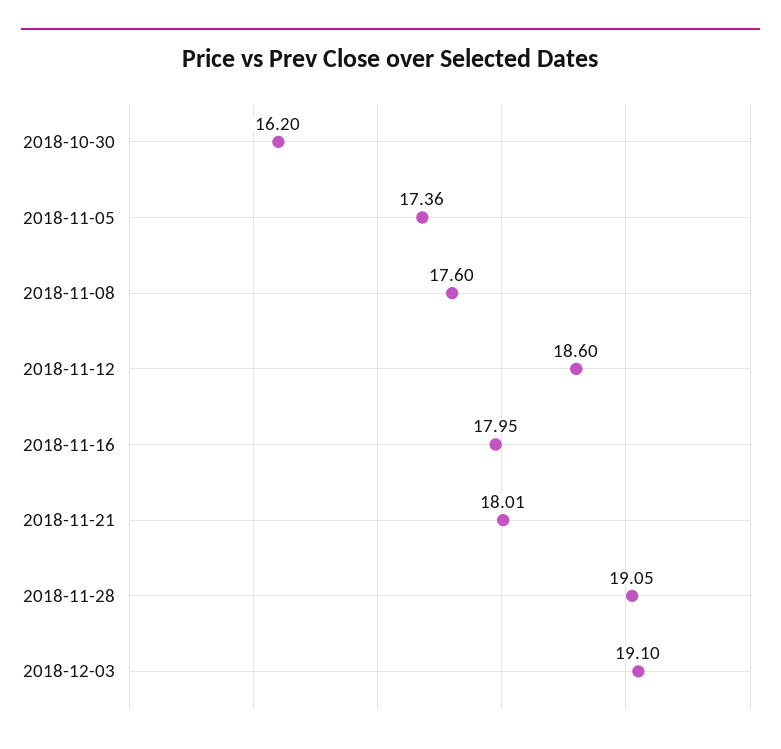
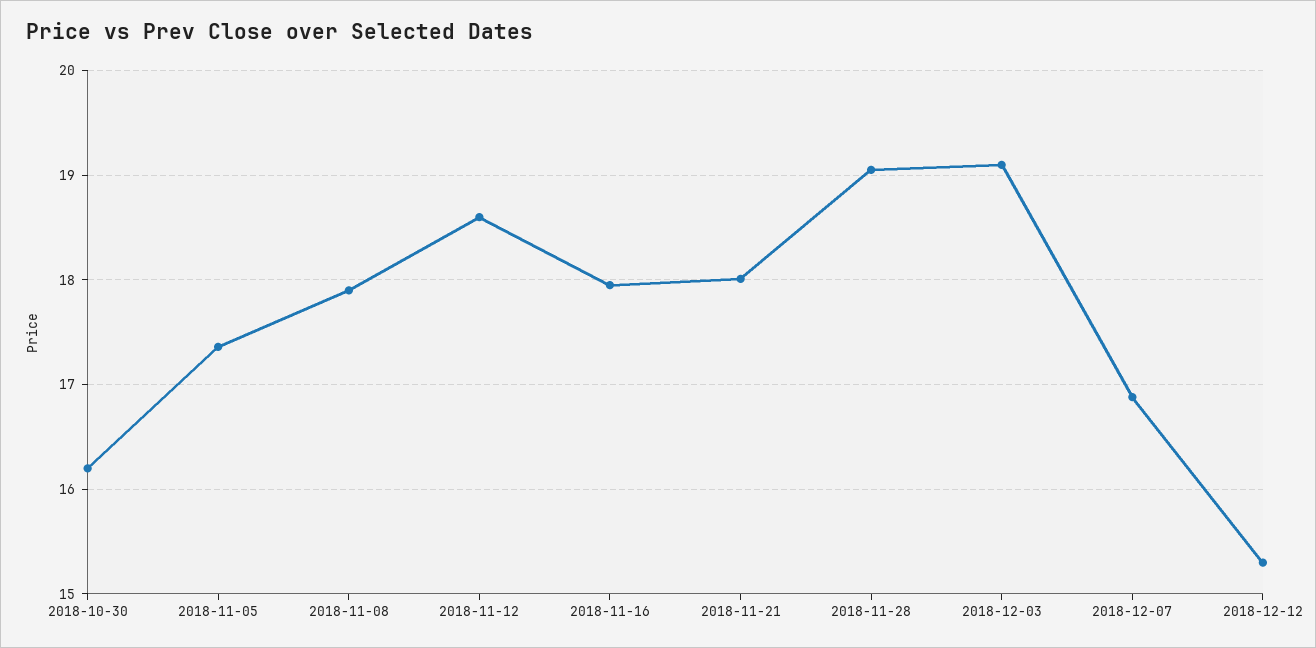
2018-11-08: 17.6 -> 17.9
2018-12-07: none -> 16.9
2018-12-12: none -> 15.3

